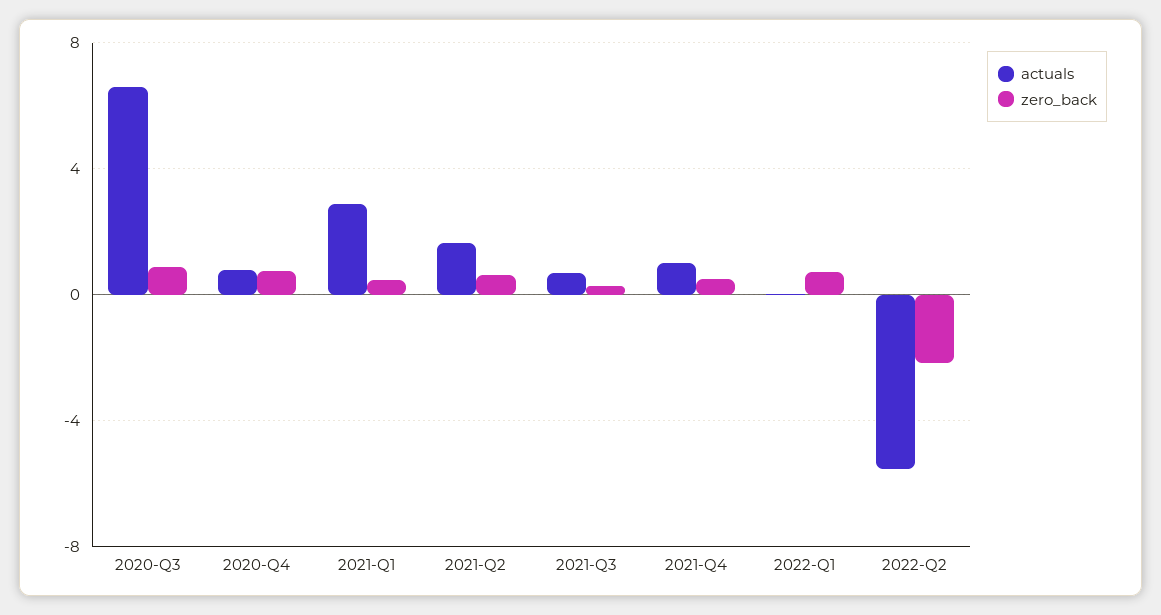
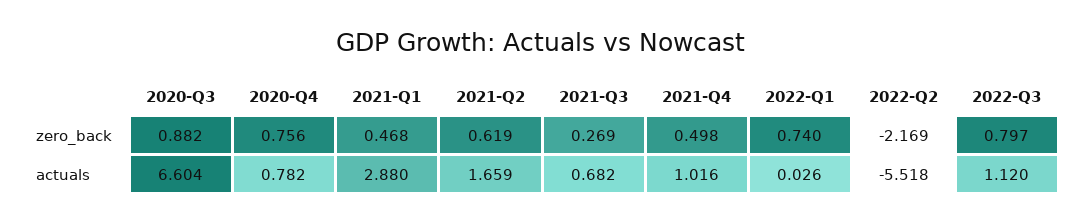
zero_back, 2022-Q3: none -> 0.797
actuals, 2022-Q3: none -> 1.12

